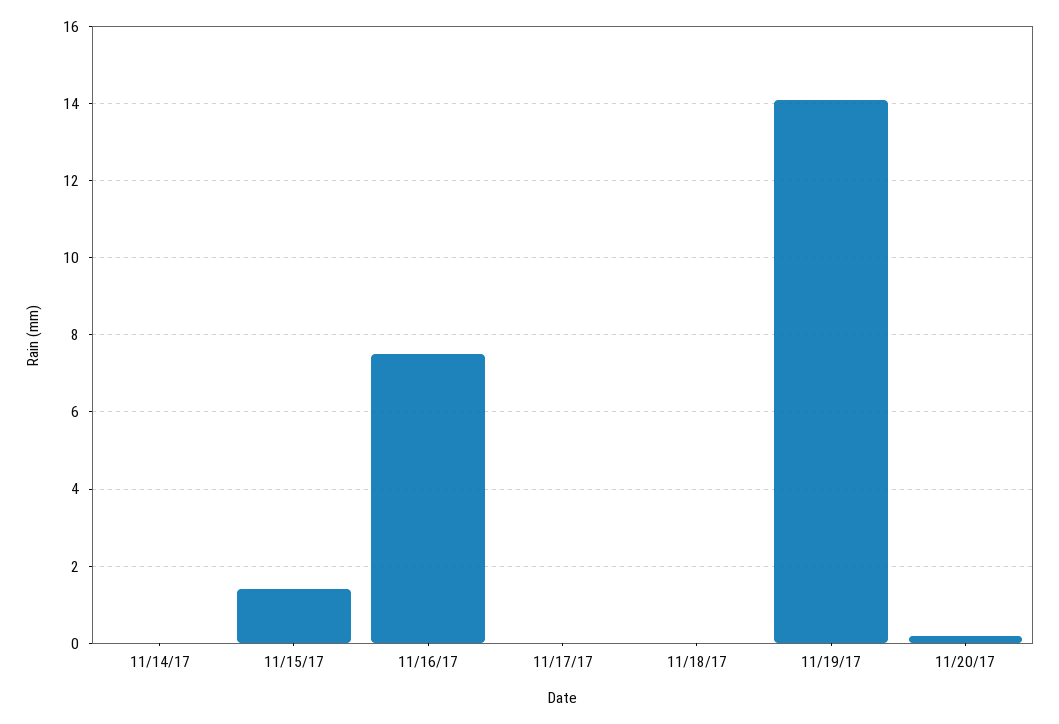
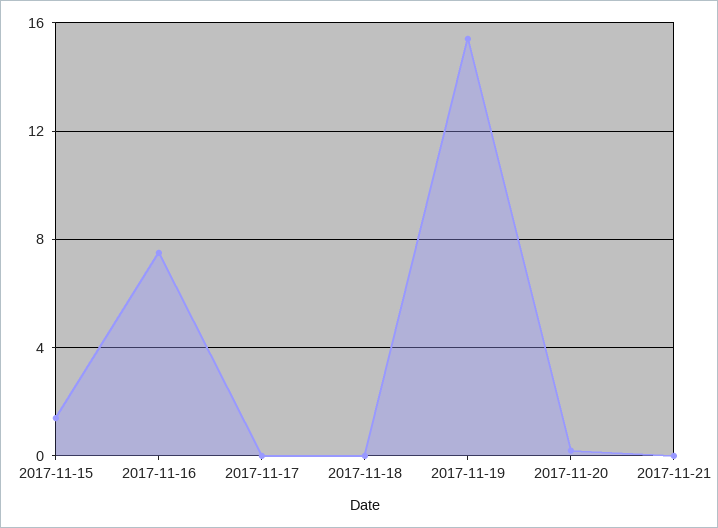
11/14/17: 0 -> none
11/19/17: 14 -> 15.5
2017-11-21: none -> 0

